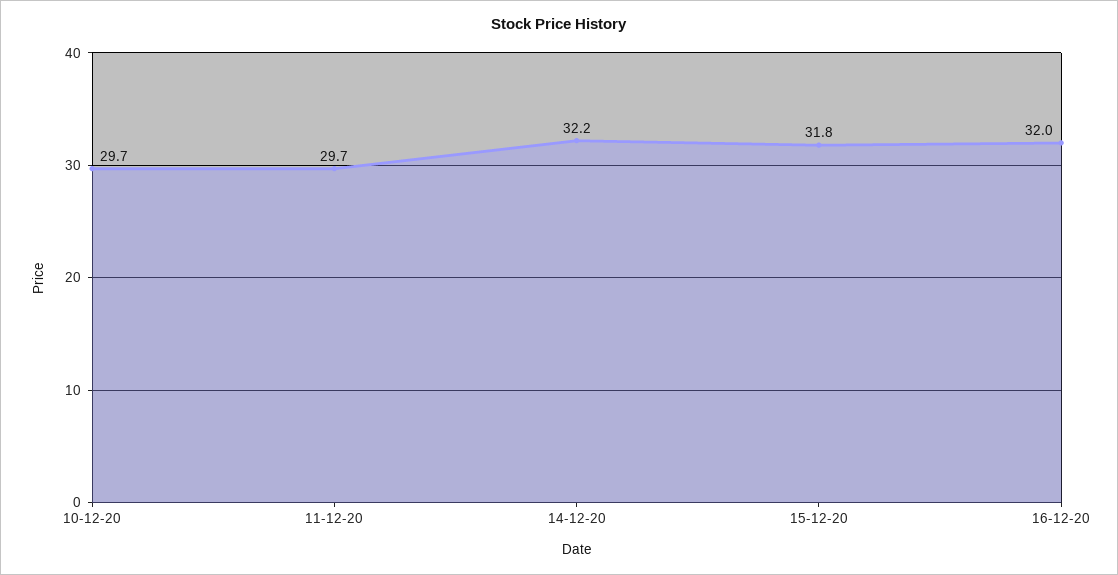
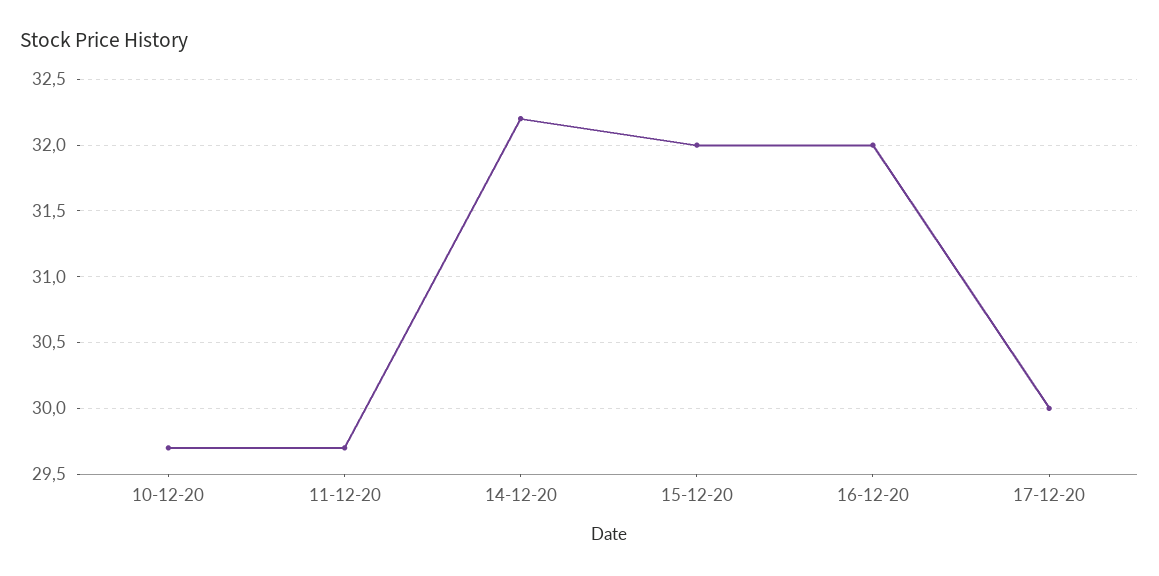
15-12-20: 31.8 -> 32
17-12-20: none -> 30

